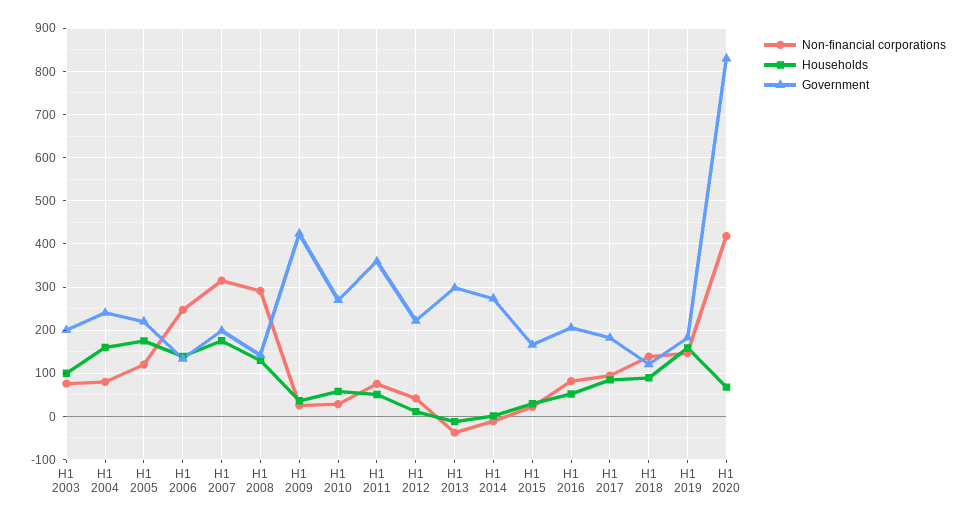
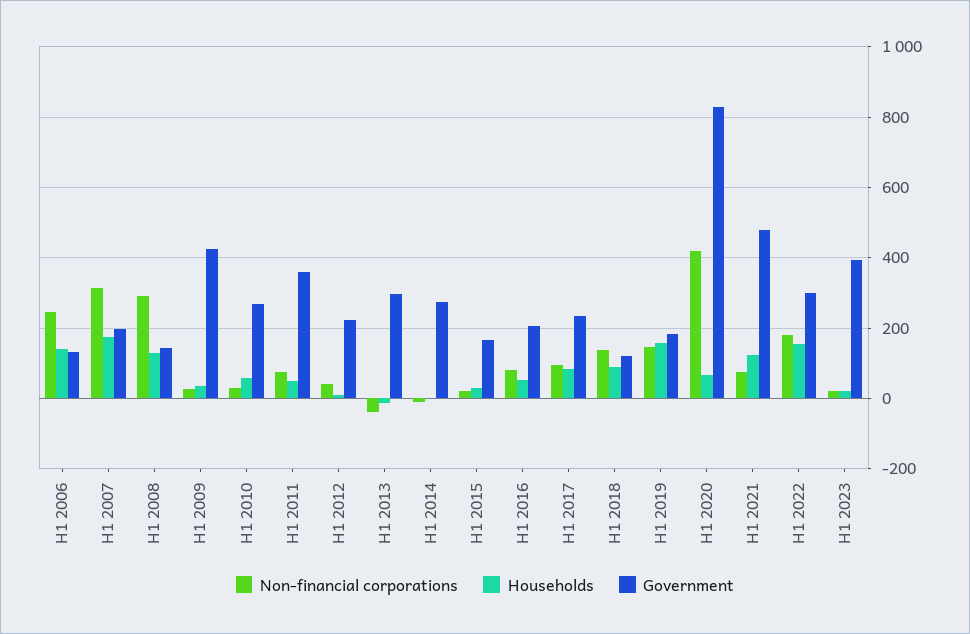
Non-financial corporations, H1 2003: 80 -> none
Households, H1 2003: 100 -> none
Government, H1 2003: 200 -> none
Non-financial corporations, H1 2004: 80 -> none
Households, H1 2004: 160 -> none
Government, H1 2004: 240 -> none
Non-financial corporations, H1 2005: 120 -> none
Households, H1 2005: 180 -> none
Government, H1 2005: 220 -> none
Government, H1 2017: 180 -> 240
Non-financial corporations, H1 2021: none -> 80
Households, H1 2021: none -> 120
Government, H1 2021: none -> 480
Non-financial corporations, H1 2022: none -> 180
Households, H1 2022: none -> 160
Government, H1 2022: none -> 300
Non-financial corporations, H1 2023: none -> 20
Households, H1 2023: none -> 20
Government, H1 2023: none -> 400

